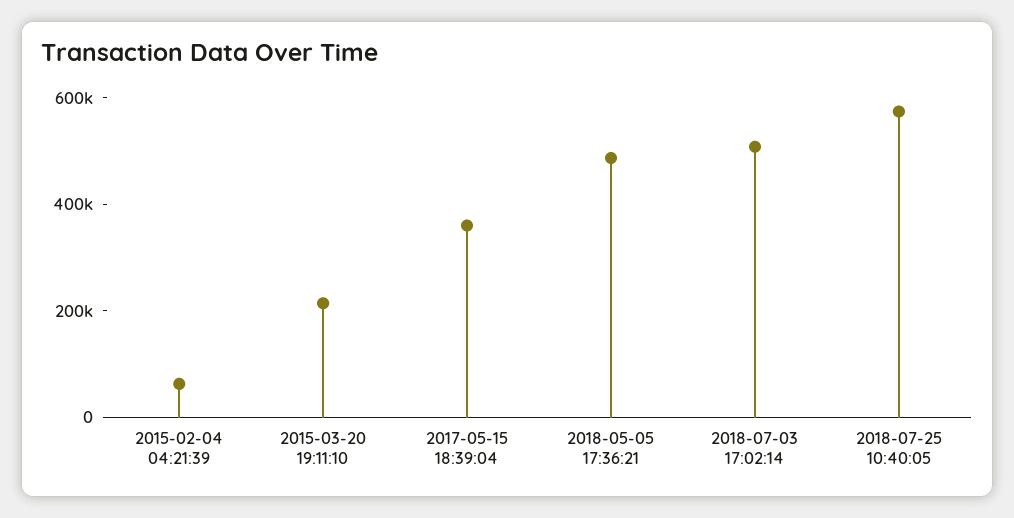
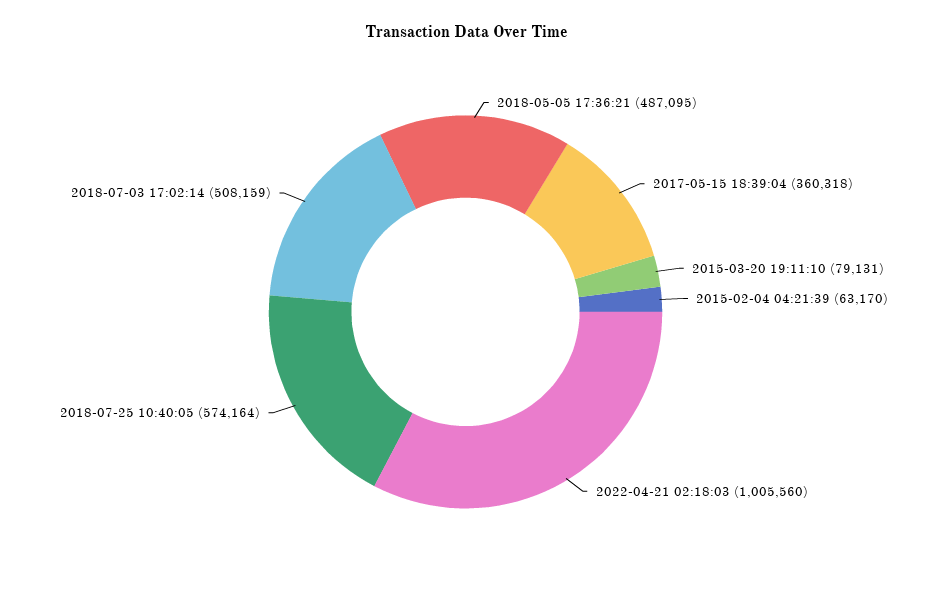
2015-03-20 19:11:10: 200000 -> 79131
2022-04-21 02:18:03: none -> 1005560

